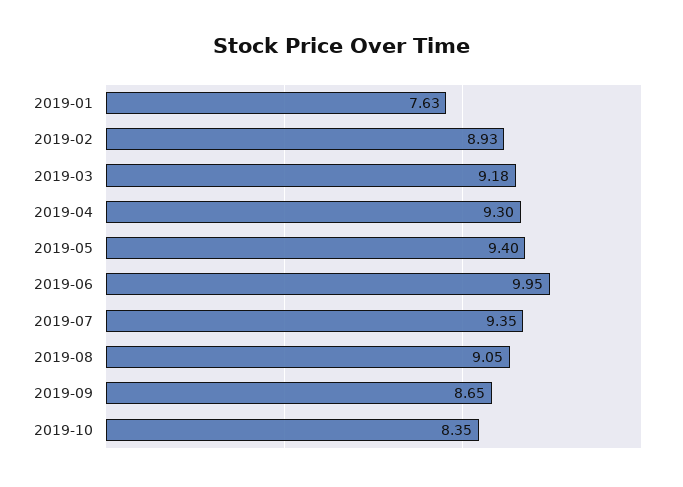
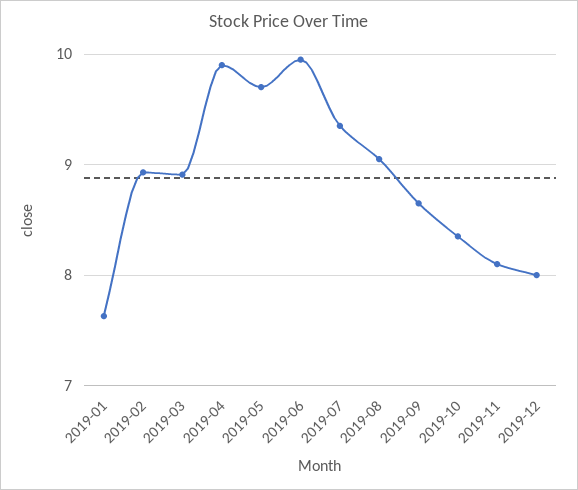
2019-03: 9.18 -> 8.9
2019-04: 9.3 -> 9.9
2019-05: 9.4 -> 9.7
2019-11: none -> 8.1
2019-12: none -> 8

